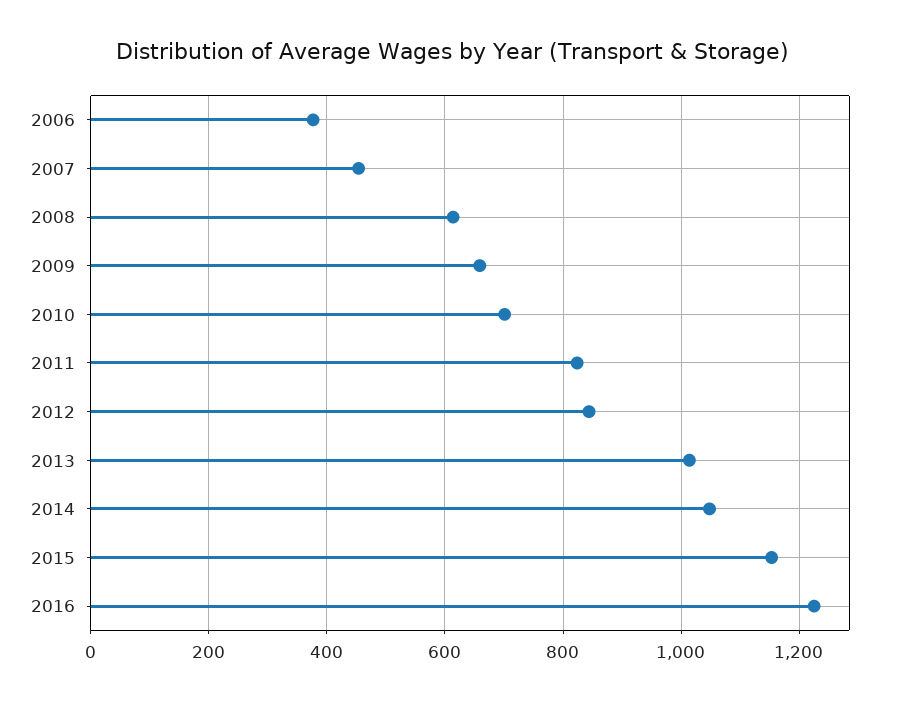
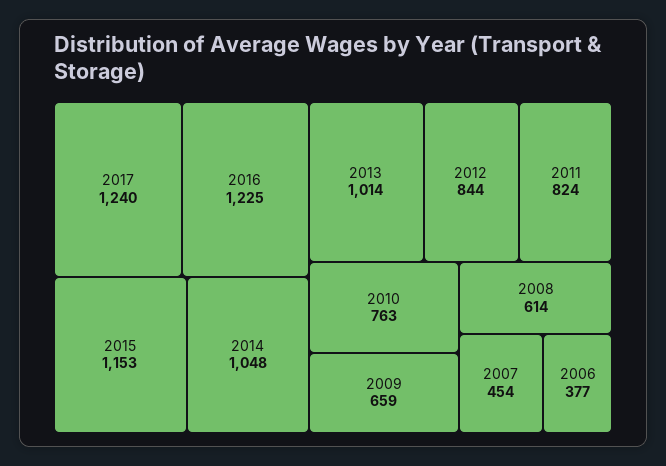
2010: 700 -> 763
2017: none -> 1240

